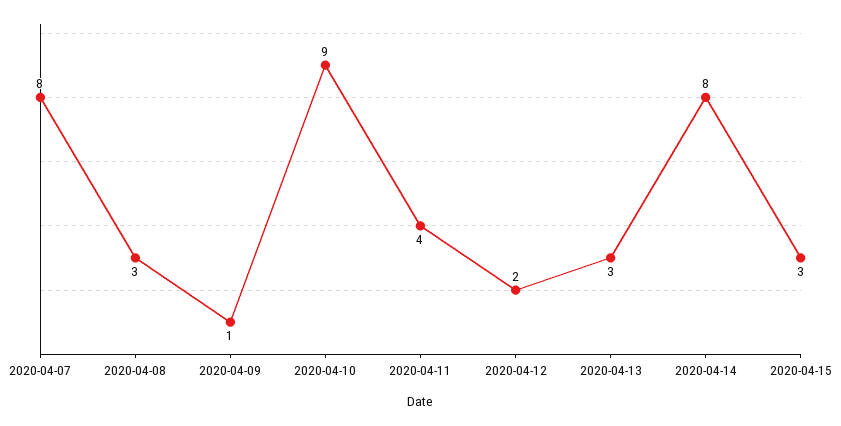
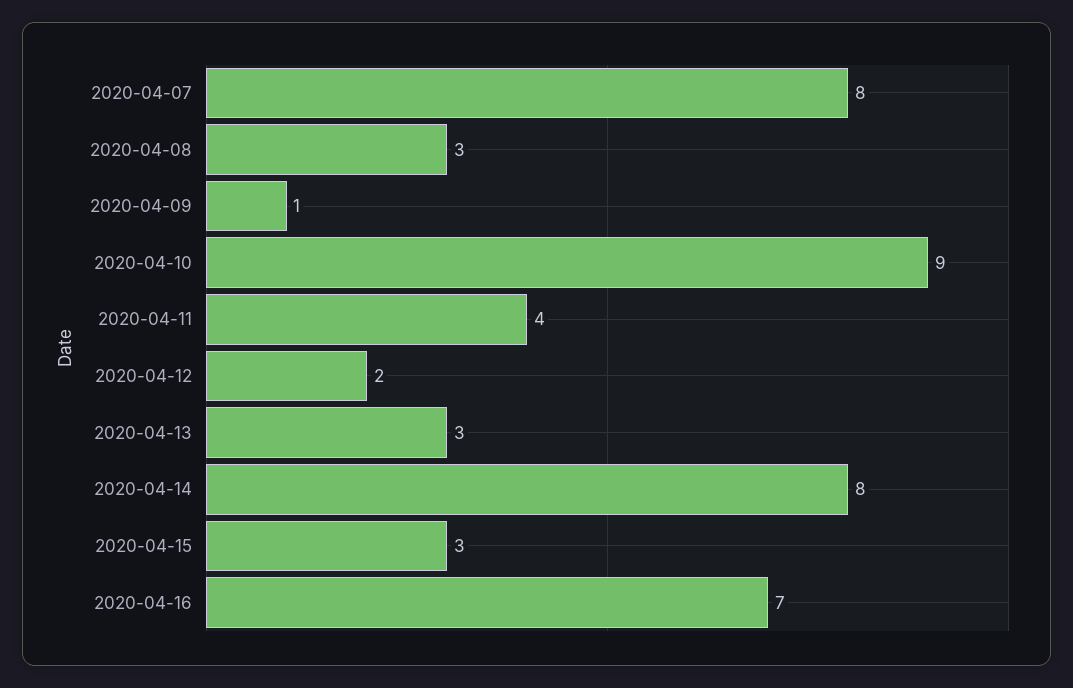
2020-04-16: none -> 7

